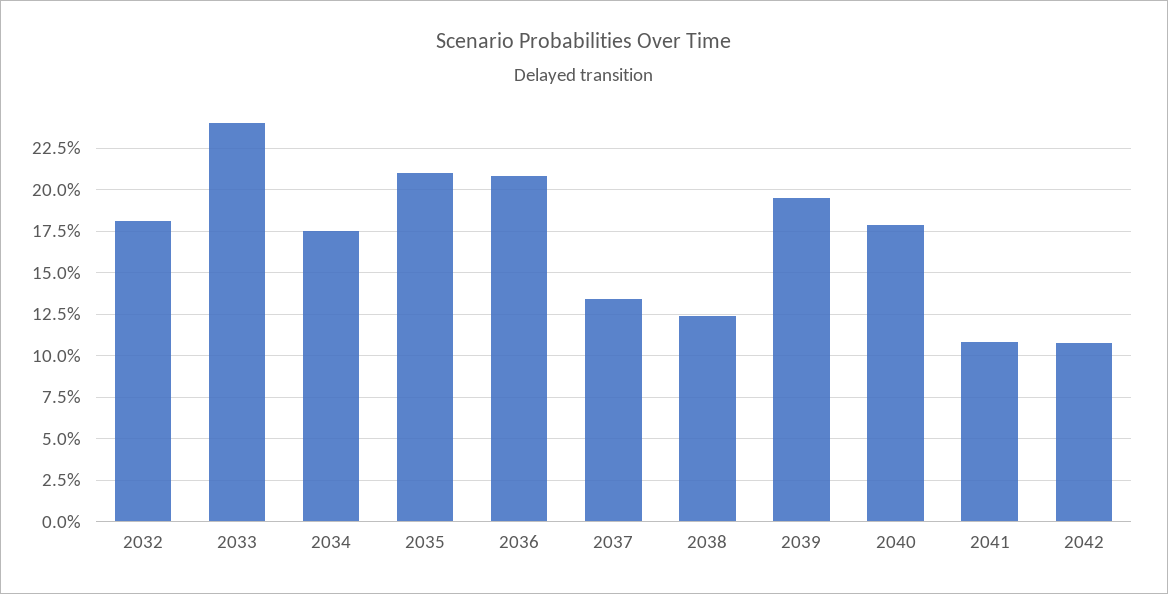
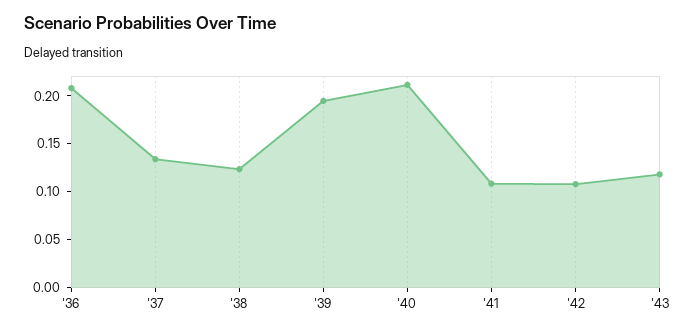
2032: 0.18 -> none
2033: 0.24 -> none
2034: 0.175 -> none
2035: 0.21 -> none
2040: 0.18 -> 0.21
'43: none -> 0.12

